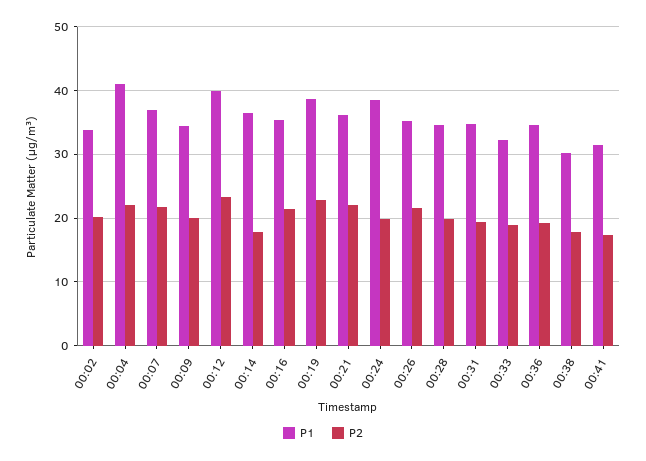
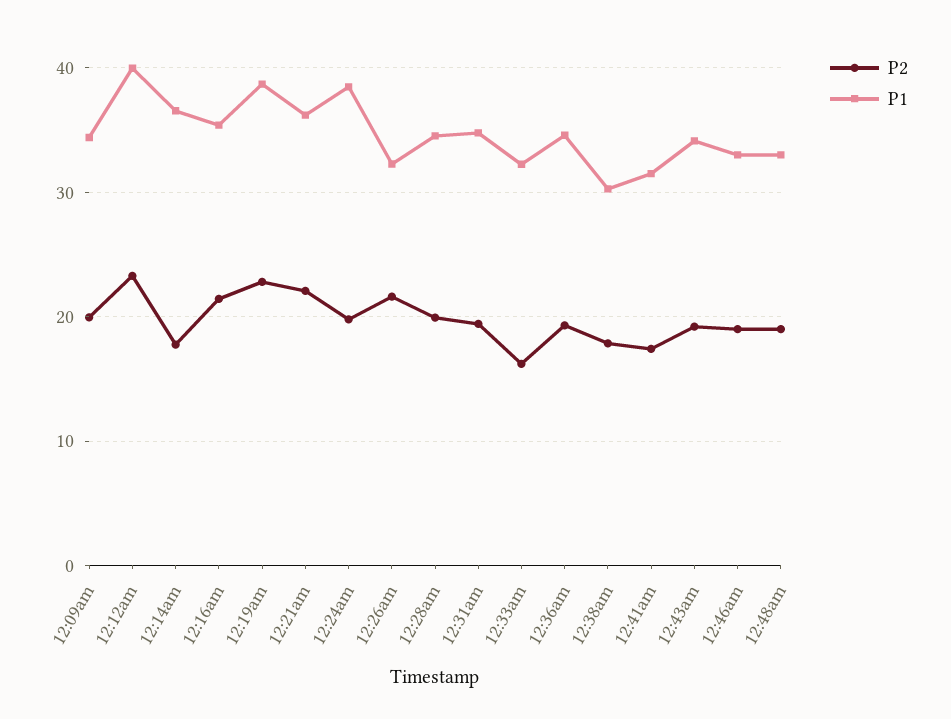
P1, 00:02: 34 -> none
P2, 00:02: 20 -> none
P1, 00:04: 41 -> none
P2, 00:04: 22 -> none
P1, 00:07: 37 -> none
P2, 00:07: 22 -> none
P1, 00:26: 35 -> 32
P2, 00:33: 19 -> 16
P2, 12:43am: none -> 19
P1, 12:43am: none -> 34
P2, 12:46am: none -> 19
P1, 12:46am: none -> 33
P2, 12:48am: none -> 19
P1, 12:48am: none -> 33

